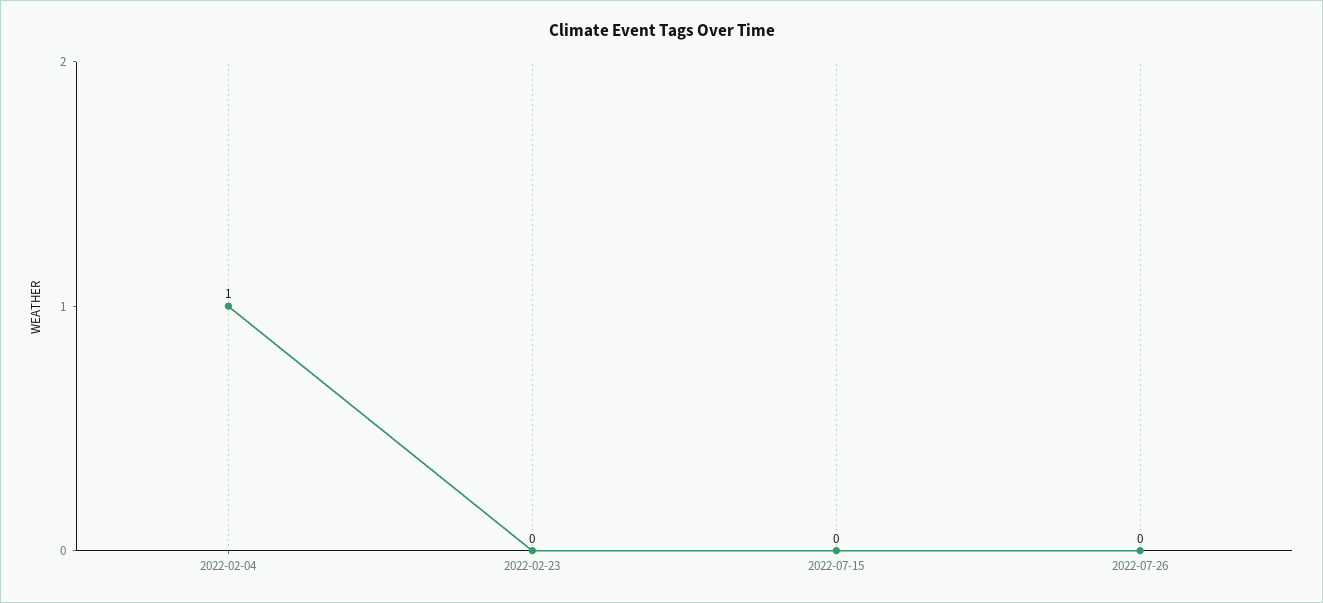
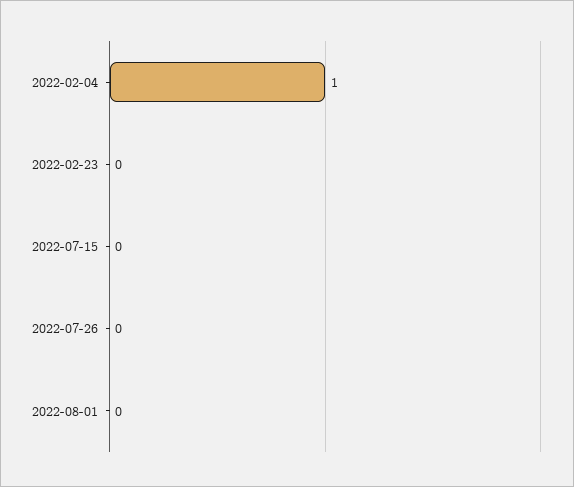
2022-08-01: none -> 0

